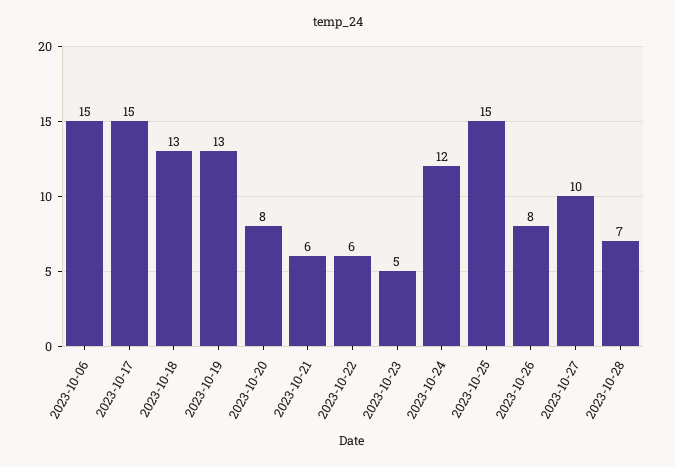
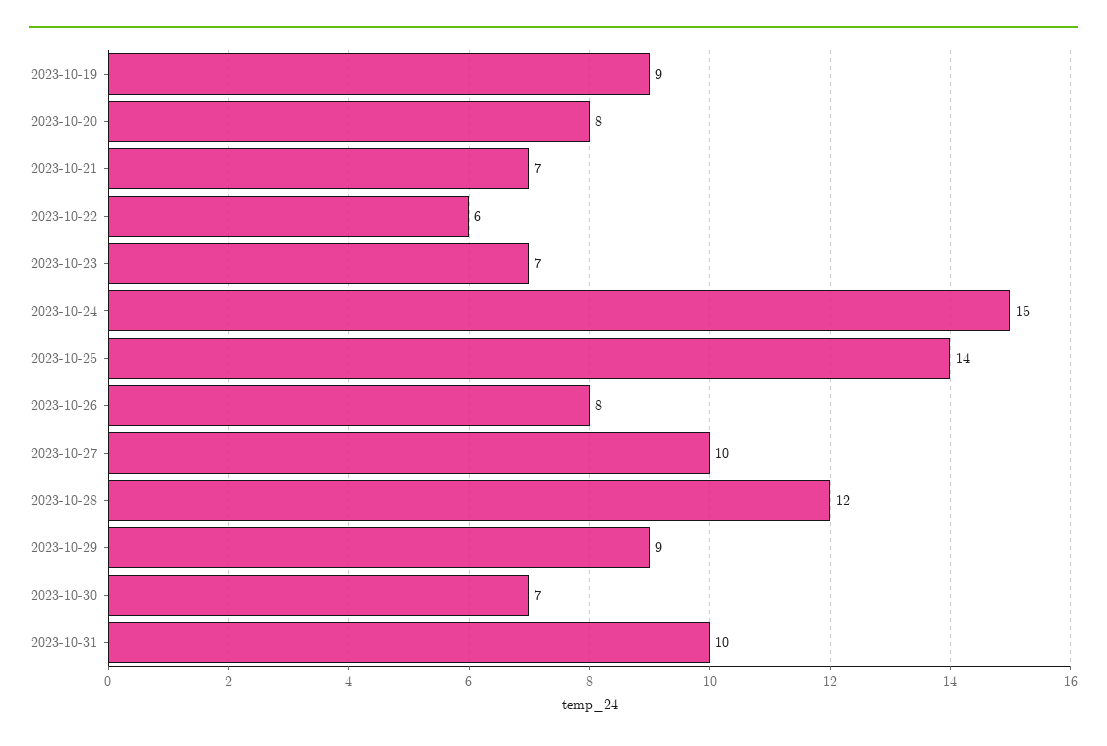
2023-10-06: 15 -> none
2023-10-17: 15 -> none
2023-10-18: 13 -> none
2023-10-19: 13 -> 9
2023-10-21: 6 -> 7
2023-10-23: 5 -> 7
2023-10-24: 12 -> 15
2023-10-25: 15 -> 14
2023-10-28: 7 -> 12
2023-10-29: none -> 9
2023-10-30: none -> 7
2023-10-31: none -> 10

